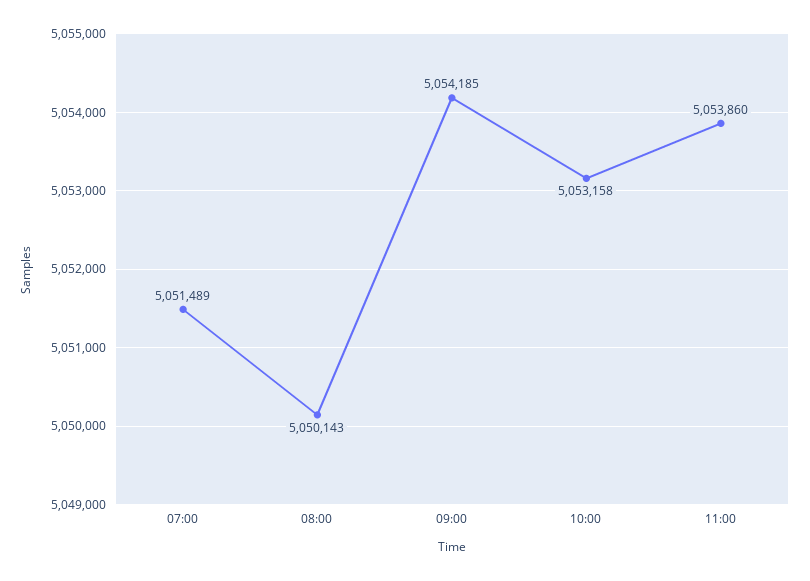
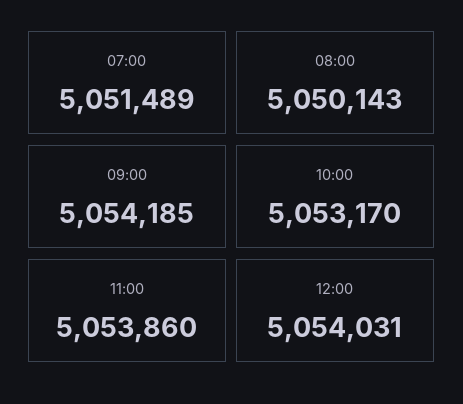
10:00: 5053158 -> 5053170
12:00: none -> 5054031

